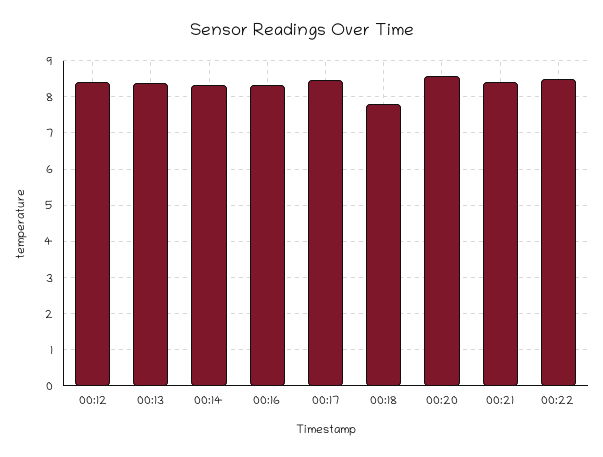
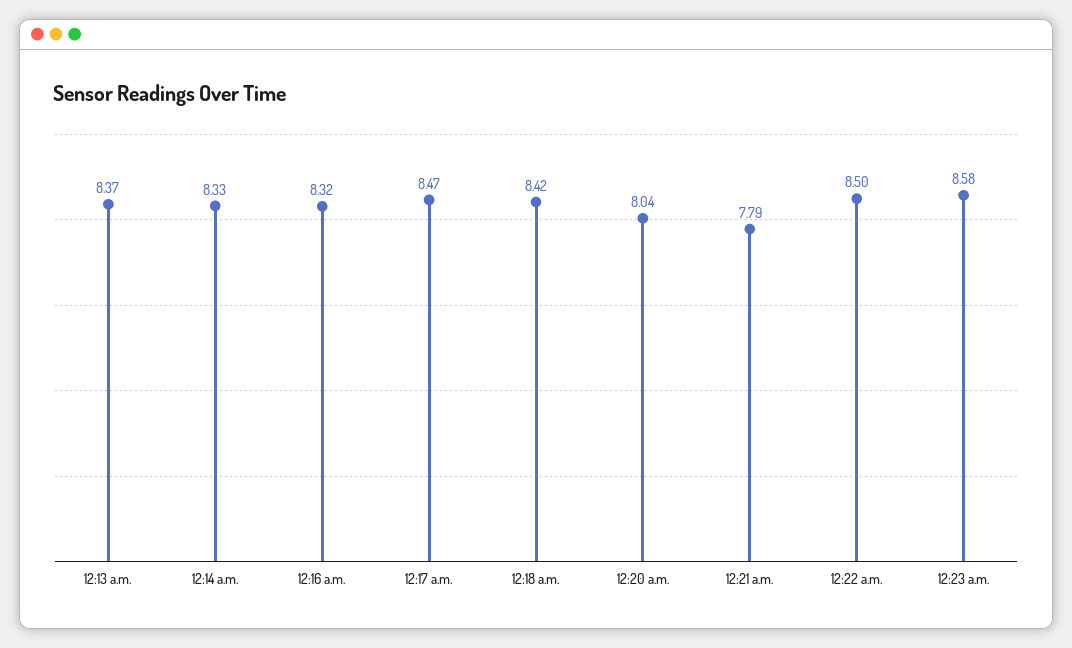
00:12: 8.4 -> none
00:18: 7.8 -> 8.42
00:20: 8.6 -> 8.04
00:21: 8.4 -> 7.79
12:23 a.m.: none -> 8.58

